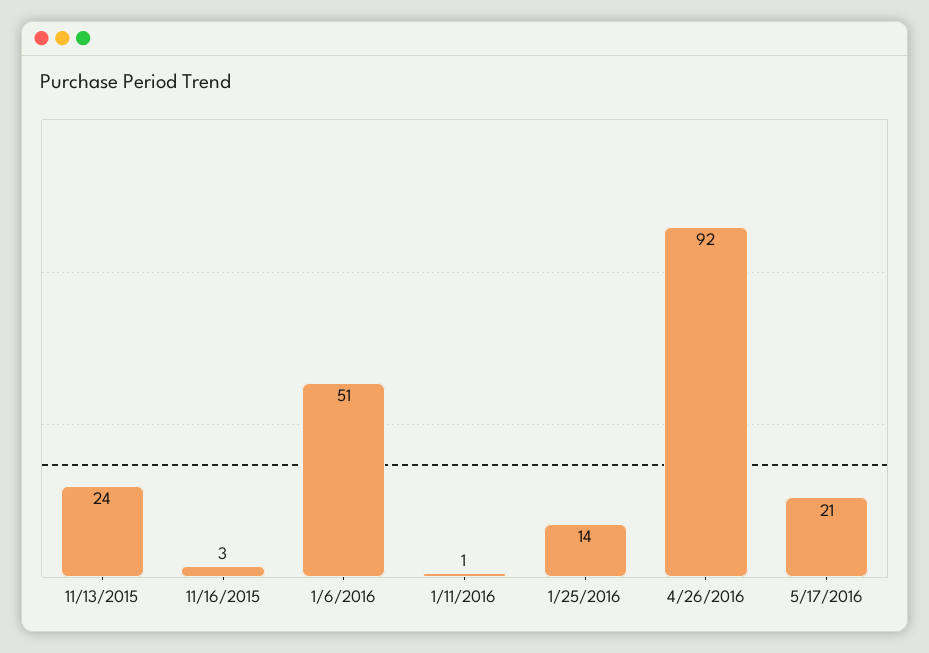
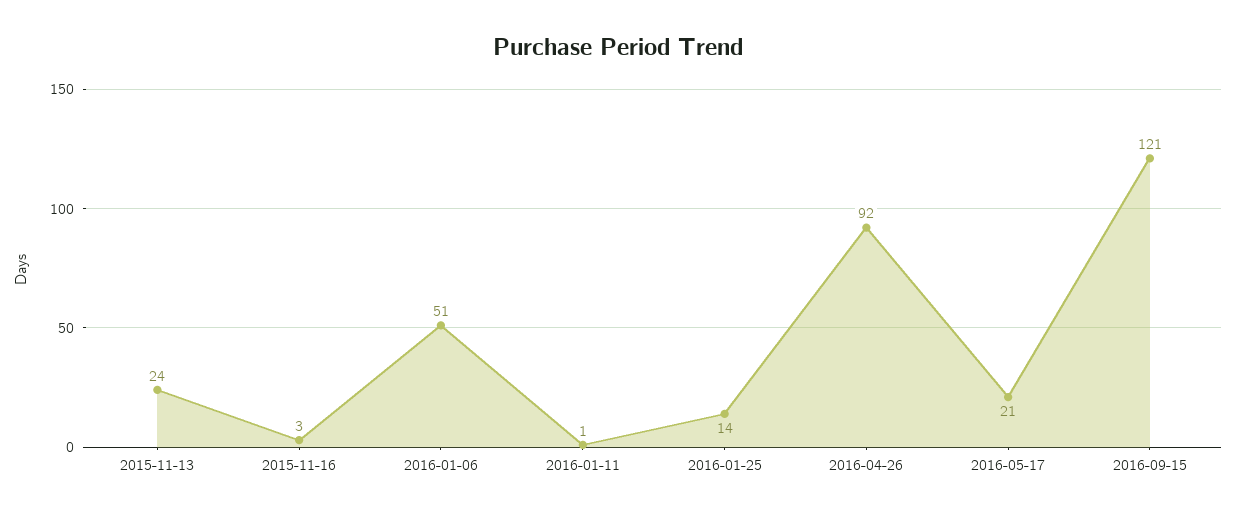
2016-09-15: none -> 121

